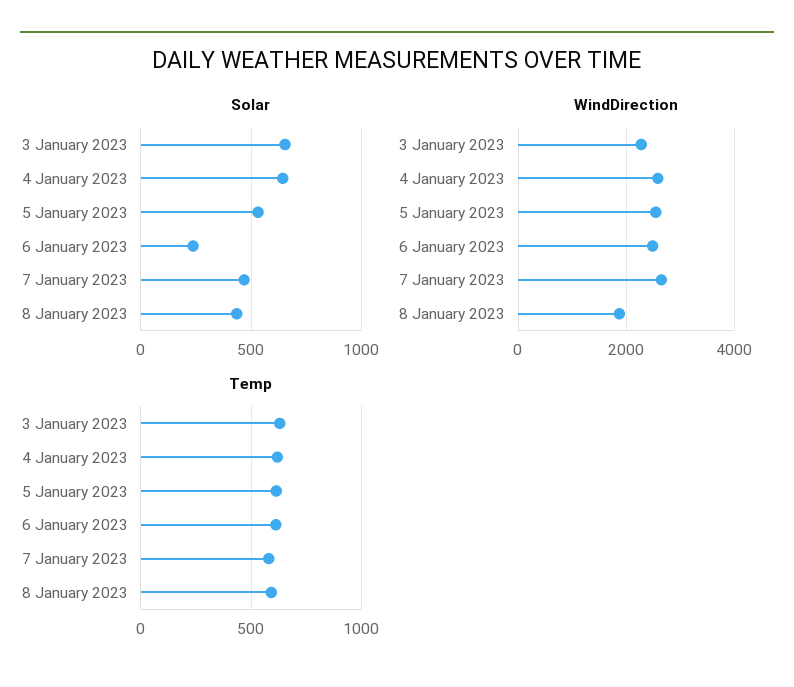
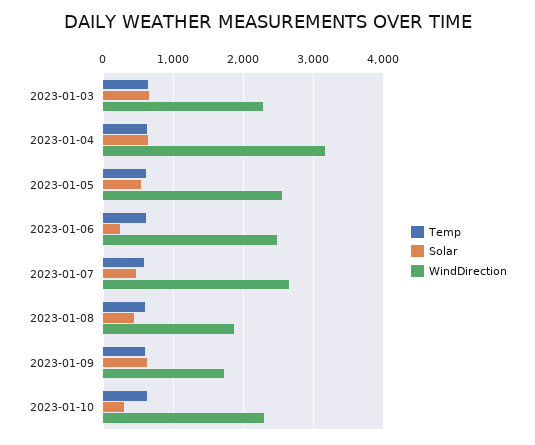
WindDirection, 4 January 2023: 2600 -> 3200
Temp, 2023-01-09: none -> 600
Solar, 2023-01-09: none -> 600
WindDirection, 2023-01-09: none -> 1700
Temp, 2023-01-10: none -> 600
Solar, 2023-01-10: none -> 300
WindDirection, 2023-01-10: none -> 2300

